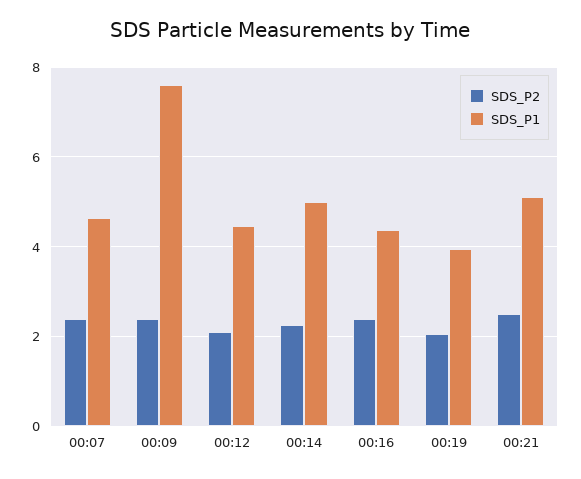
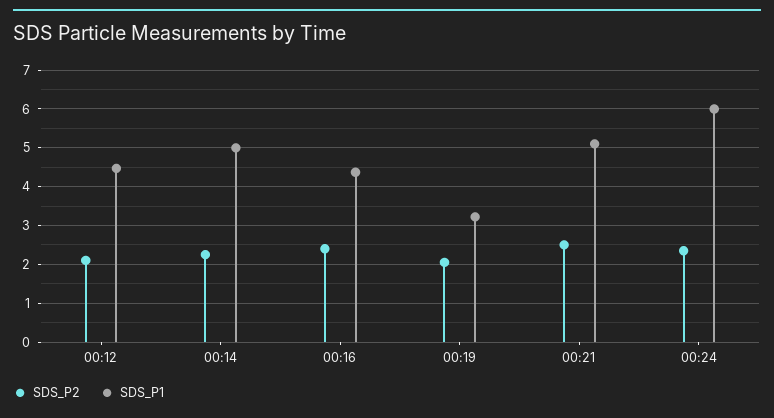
SDS_P2, 00:07: 2.4 -> none
SDS_P1, 00:07: 4.6 -> none
SDS_P2, 00:09: 2.4 -> none
SDS_P1, 00:09: 7.6 -> none
SDS_P1, 00:19: 4 -> 3.2
SDS_P2, 00:24: none -> 2.4
SDS_P1, 00:24: none -> 6

